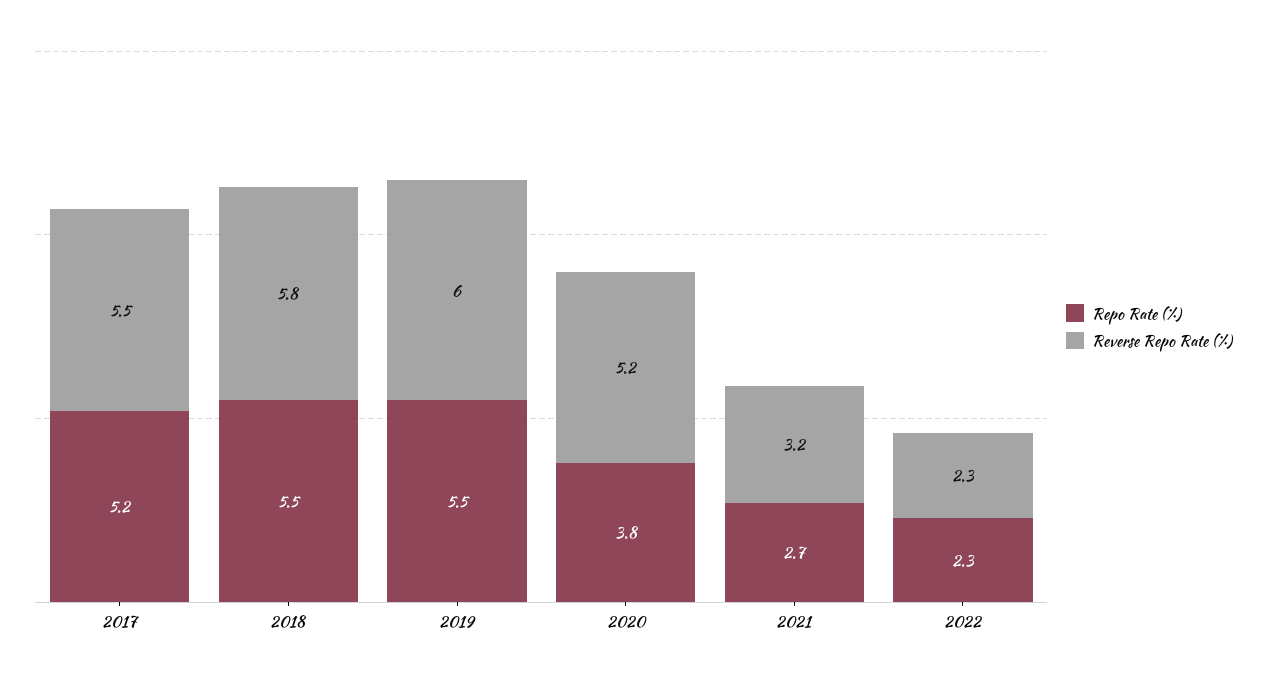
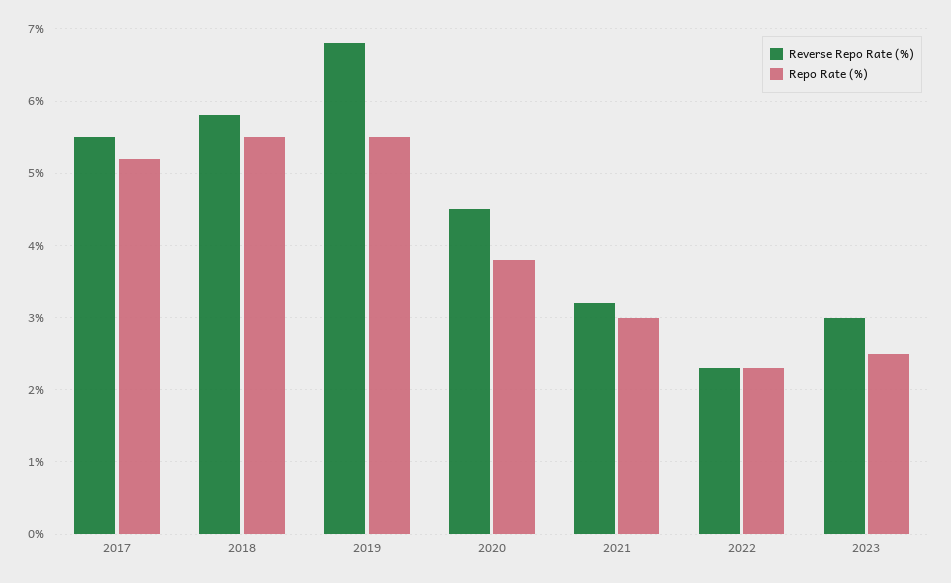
Reverse Repo Rate (%), 2019: 6 -> 6.8
Reverse Repo Rate (%), 2020: 5.2 -> 4.5
Repo Rate (%), 2021: 2.7 -> 3
Reverse Repo Rate (%), 2023: none -> 3
Repo Rate (%), 2023: none -> 2.5

